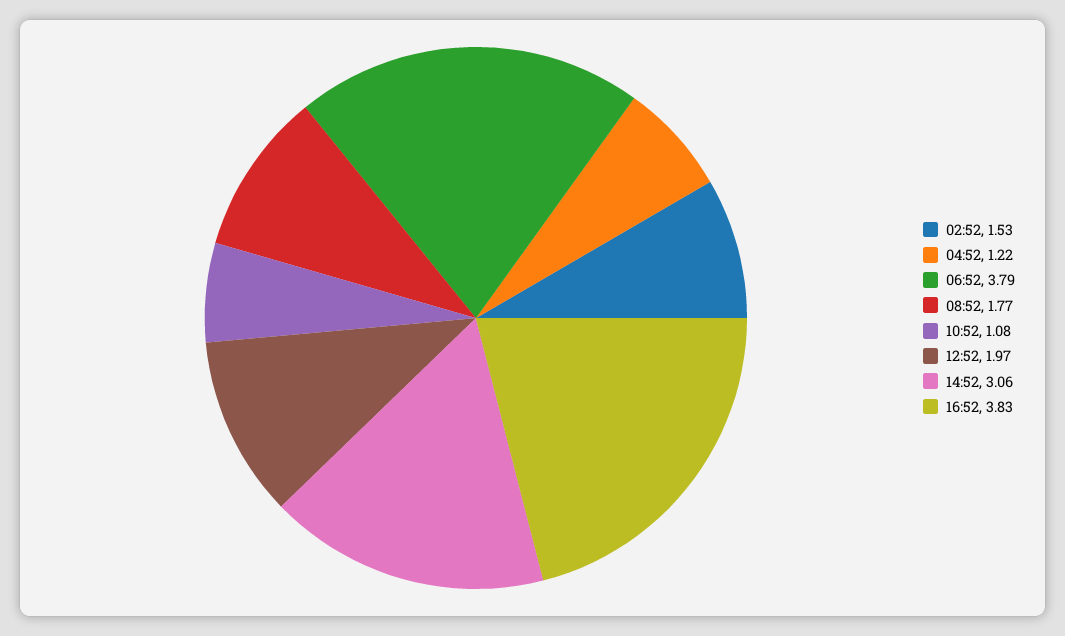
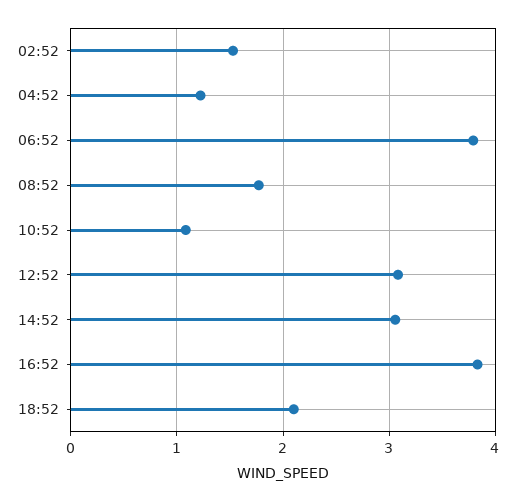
12:52: 1.97 -> 3.1
18:52: none -> 2.1

